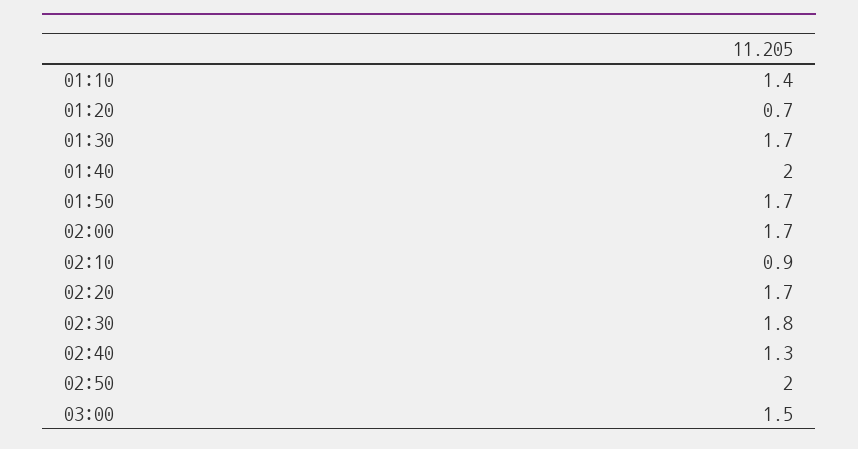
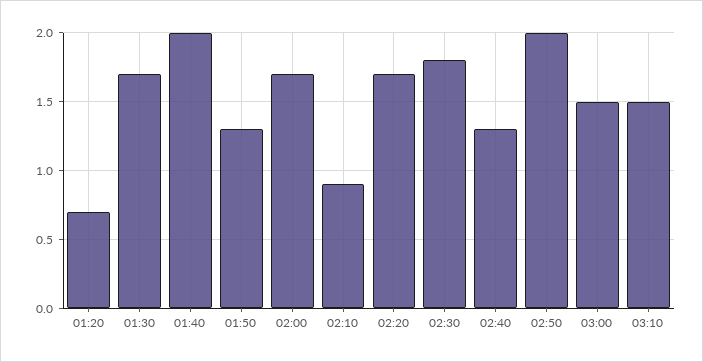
01:10: 1.4 -> none
01:50: 1.7 -> 1.3
03:10: none -> 1.5

